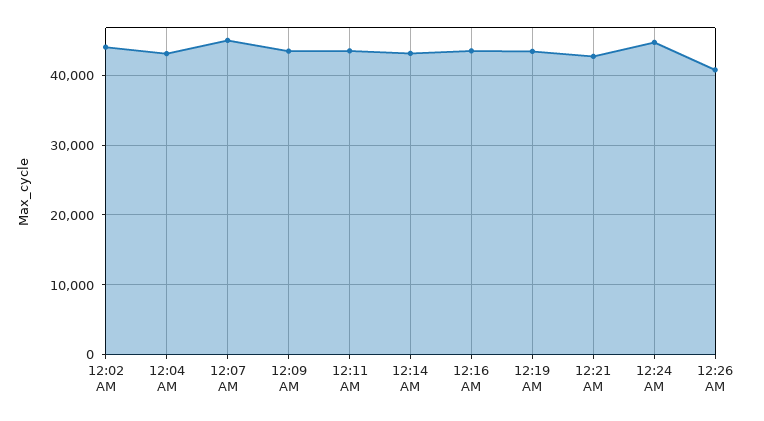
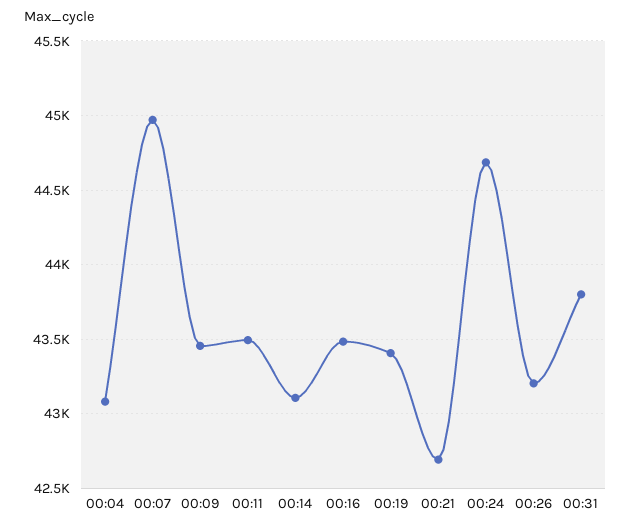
12:02 AM: 44000 -> none
12:26 AM: 41000 -> 43200
00:31: none -> 43800

